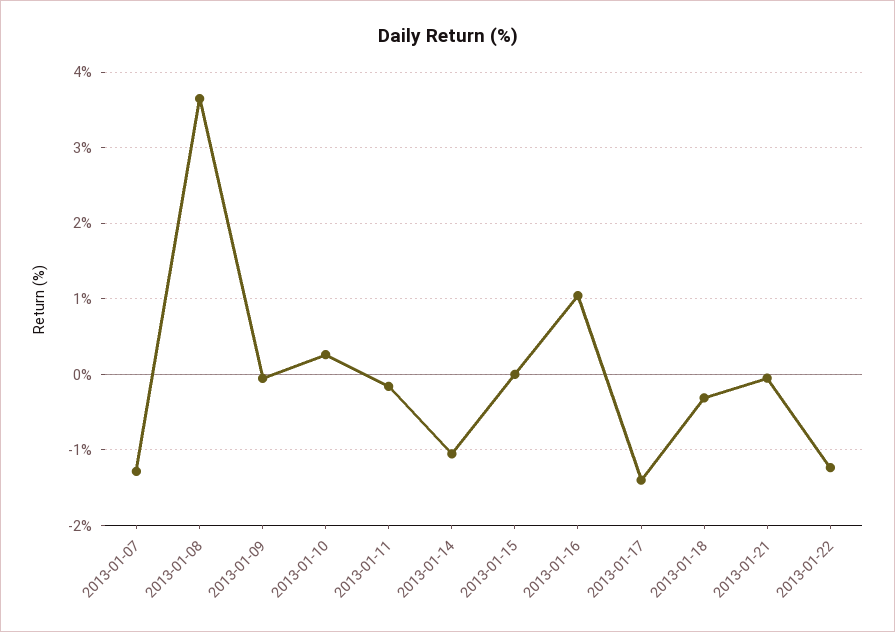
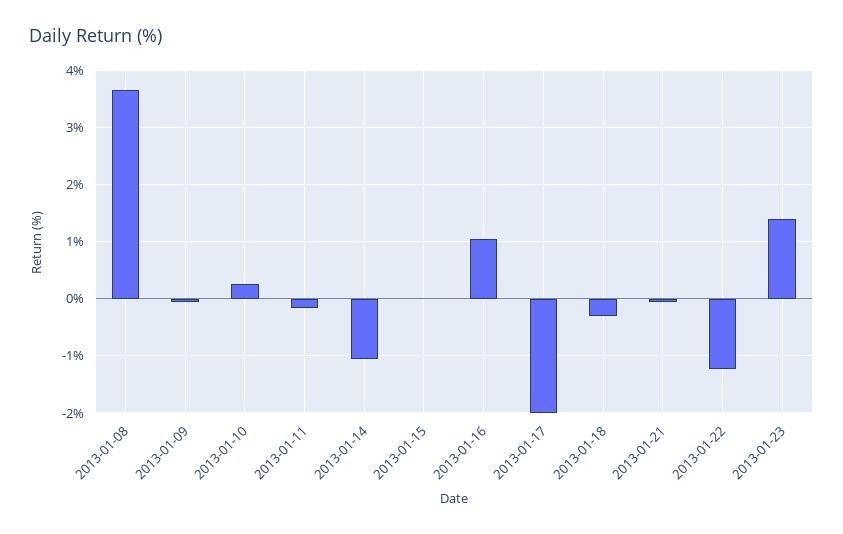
2013-01-07: -1.3 -> none
2013-01-17: -1.4 -> -2
2013-01-23: none -> 1.4

